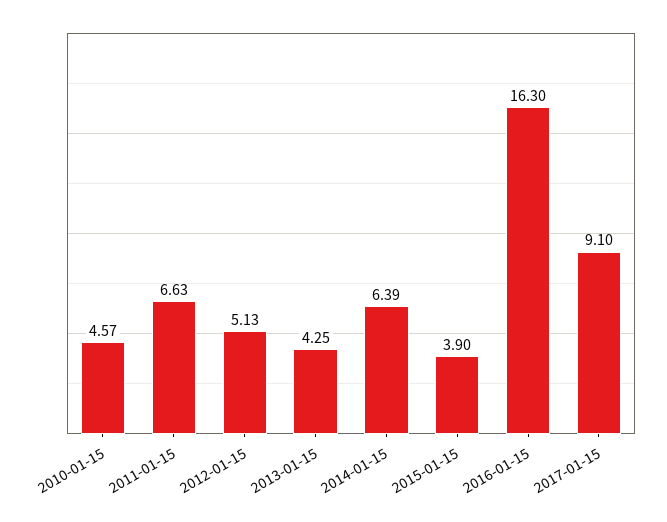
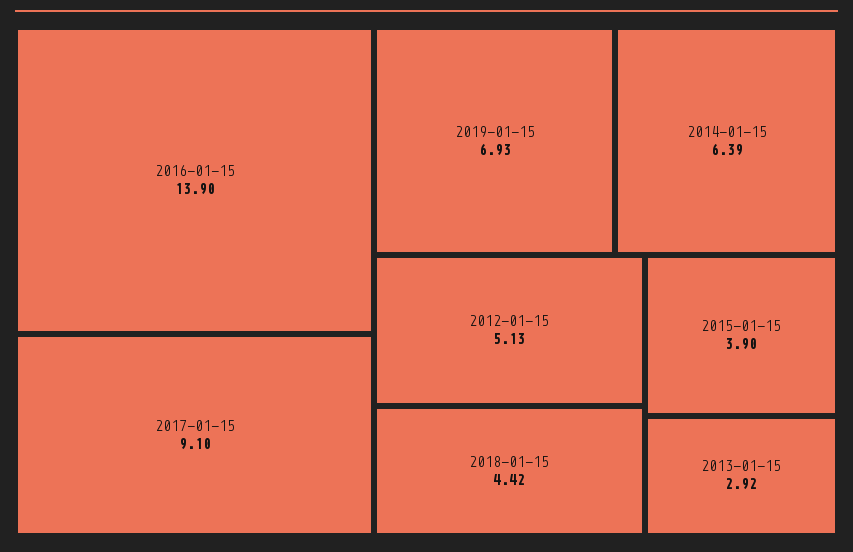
2010-01-15: 4.57 -> none
2011-01-15: 6.63 -> none
2013-01-15: 4.25 -> 2.92
2016-01-15: 16.3 -> 13.9
2019-01-15: none -> 6.93
2018-01-15: none -> 4.42

